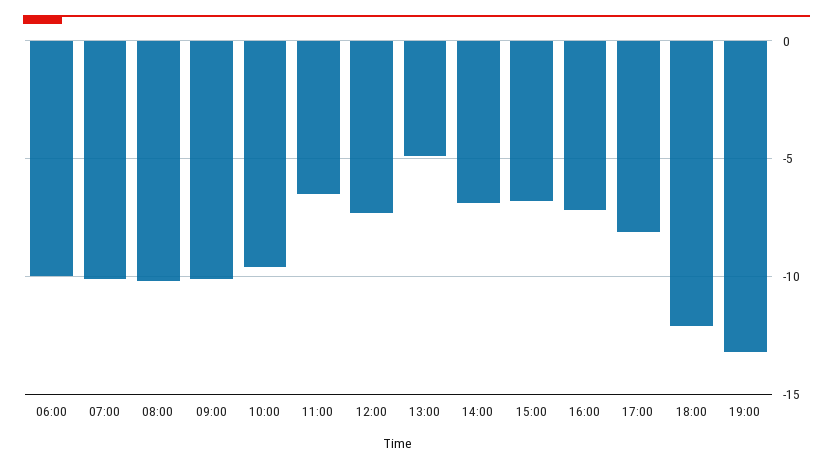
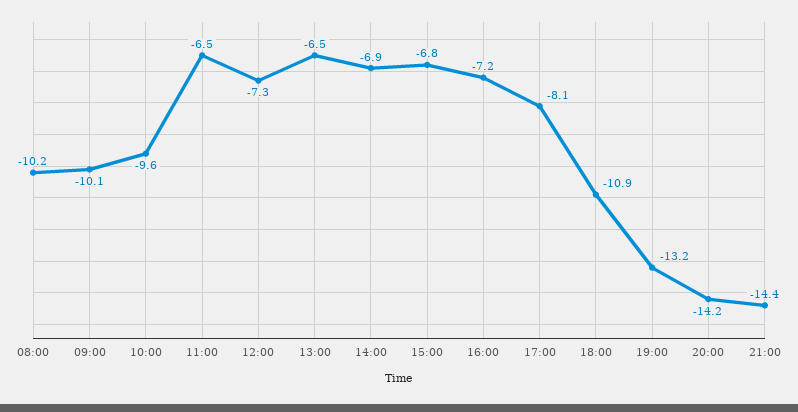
06:00: -10 -> none
07:00: -10 -> none
13:00: -5 -> -6.5
18:00: -12 -> -10.9
20:00: none -> -14.2
21:00: none -> -14.4

